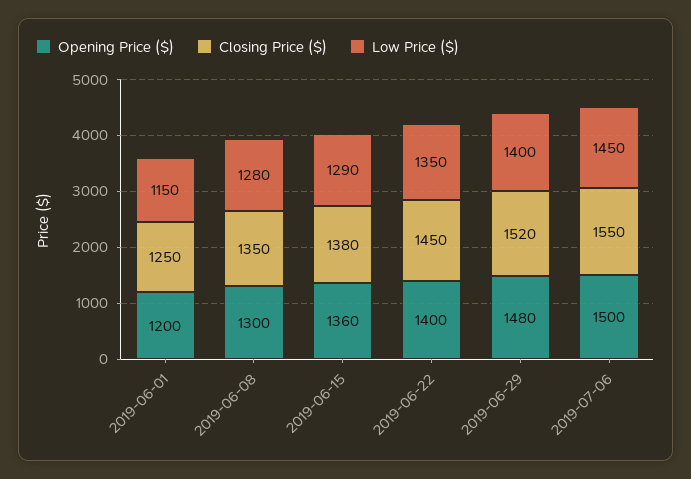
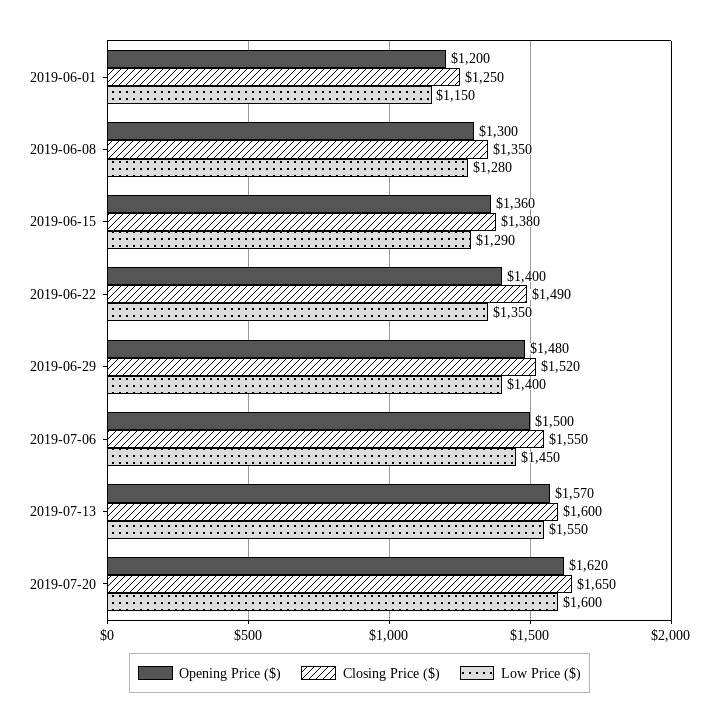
Closing Price ($), 2019-06-22: 1450 -> 1490
Opening Price ($), 2019-07-13: none -> 1570
Closing Price ($), 2019-07-13: none -> 1600
Low Price ($), 2019-07-13: none -> 1550
Opening Price ($), 2019-07-20: none -> 1620
Closing Price ($), 2019-07-20: none -> 1650
Low Price ($), 2019-07-20: none -> 1600

